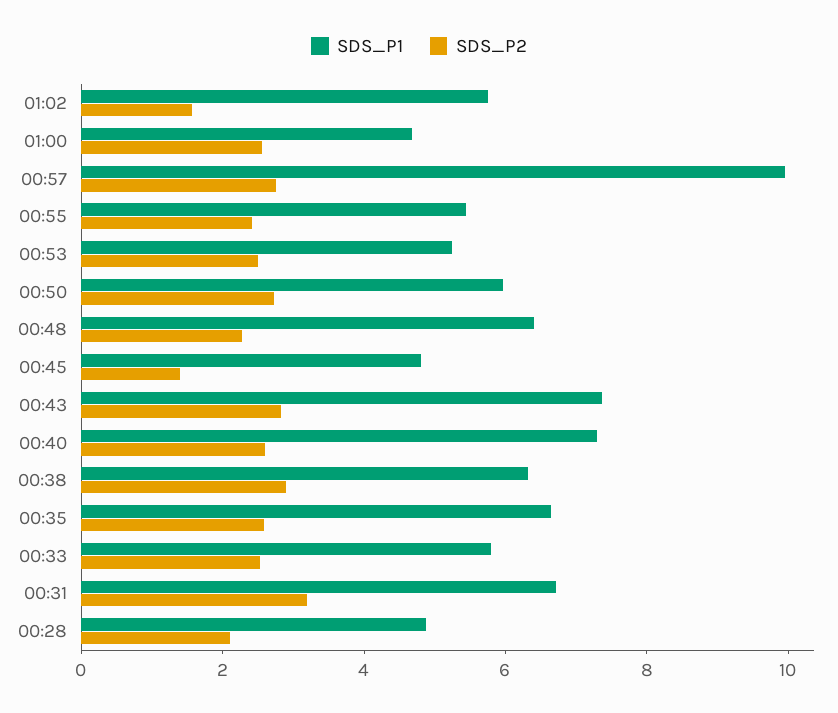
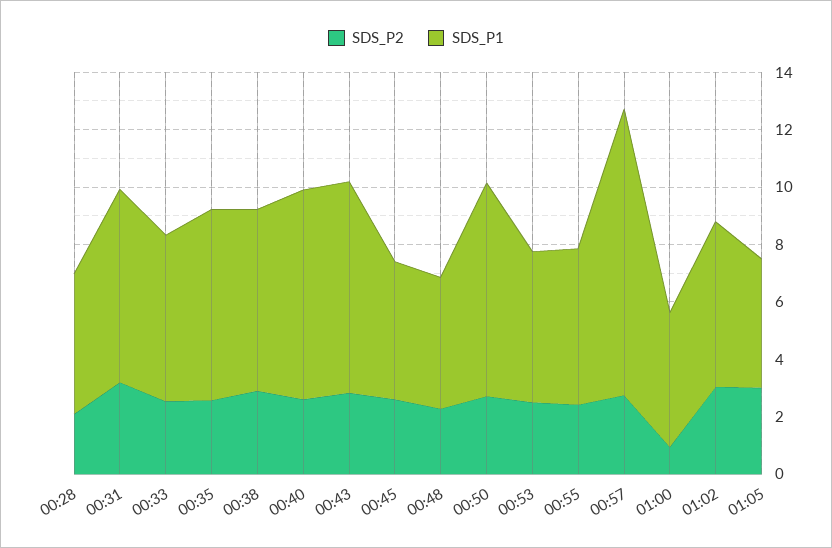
SDS_P2, 01:02: 1.5 -> 3
SDS_P2, 01:00: 2.5 -> 1
SDS_P1, 00:50: 6 -> 7.5
SDS_P1, 00:48: 6.5 -> 4.5
SDS_P2, 00:45: 1.5 -> 2.5
SDS_P2, 01:05: none -> 3
SDS_P1, 01:05: none -> 4.5

